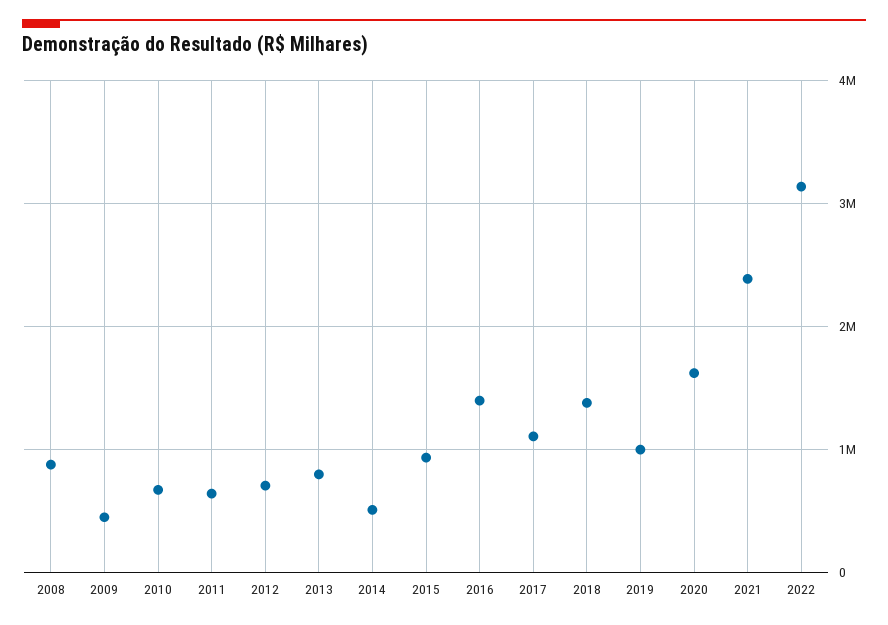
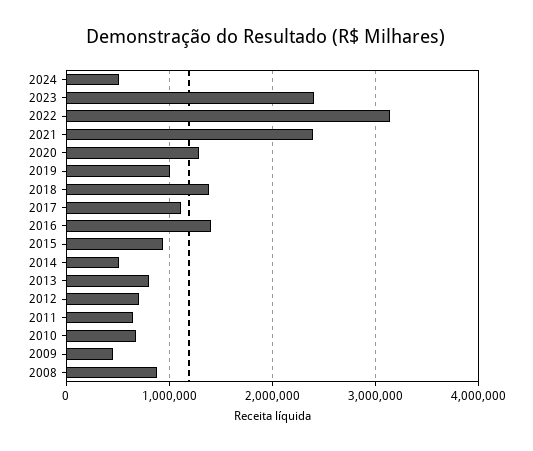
2020: 1600000 -> 1300000
2024: none -> 500000
2023: none -> 2400000

